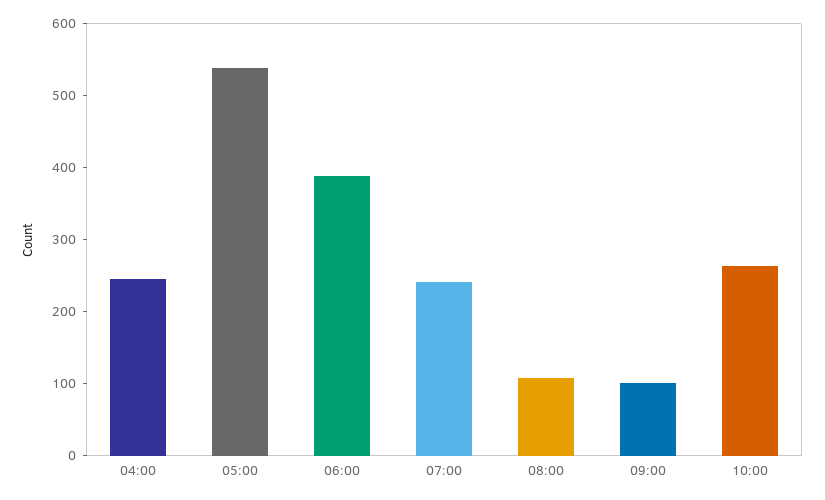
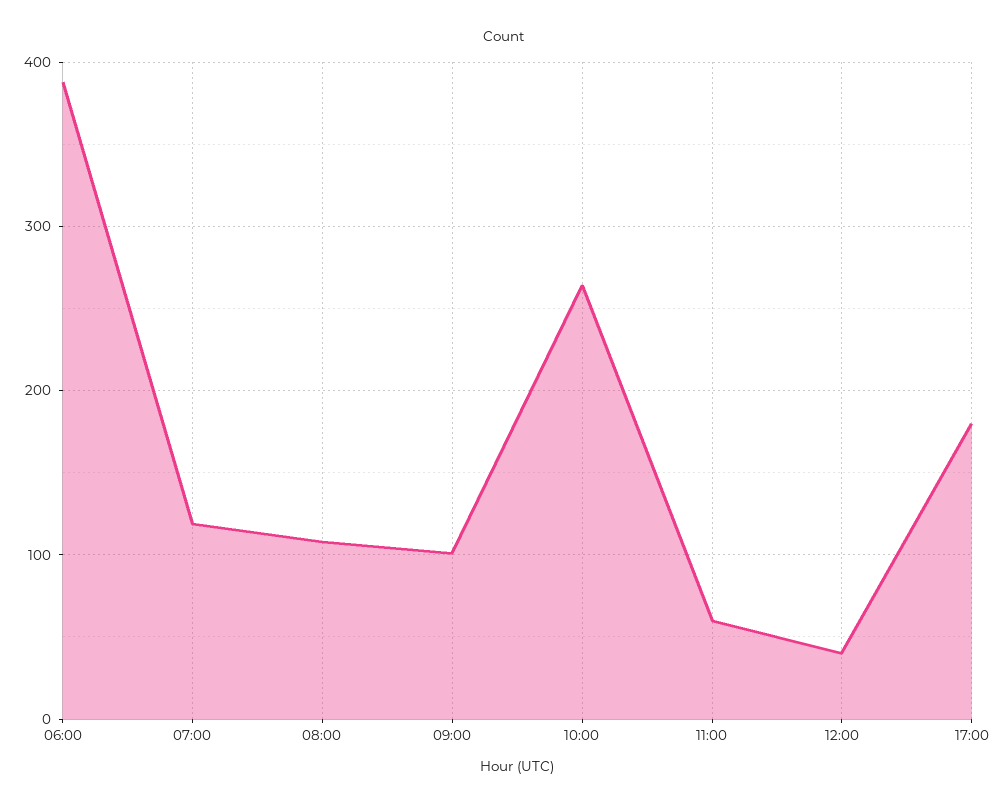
04:00: 240 -> none
05:00: 540 -> none
07:00: 240 -> 120
11:00: none -> 60
12:00: none -> 40
17:00: none -> 180

